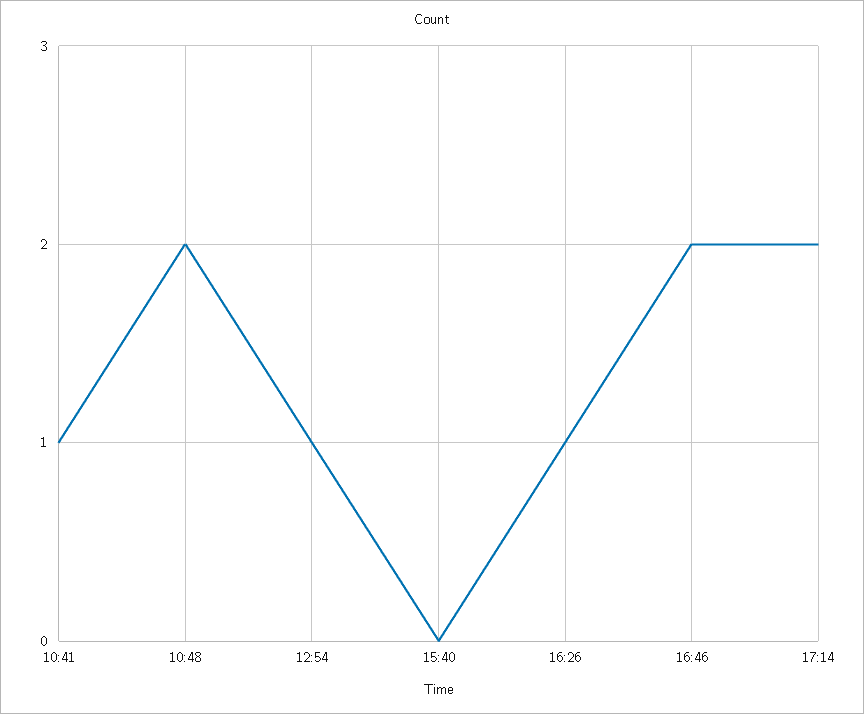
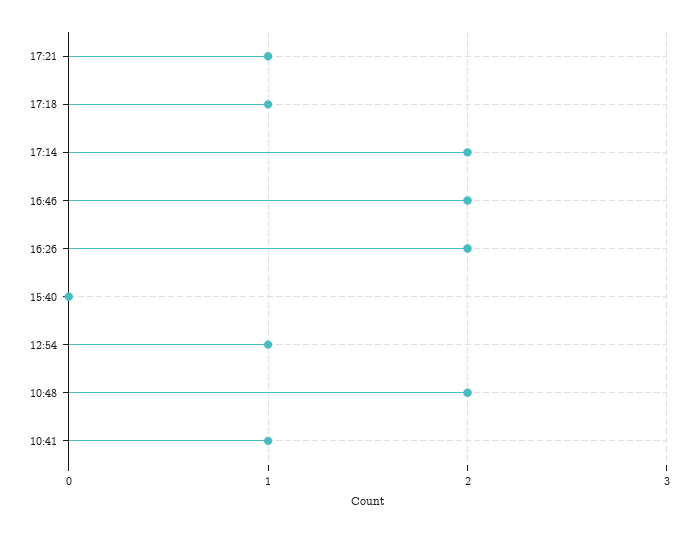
16:26: 1 -> 2
17:21: none -> 1
17:18: none -> 1

